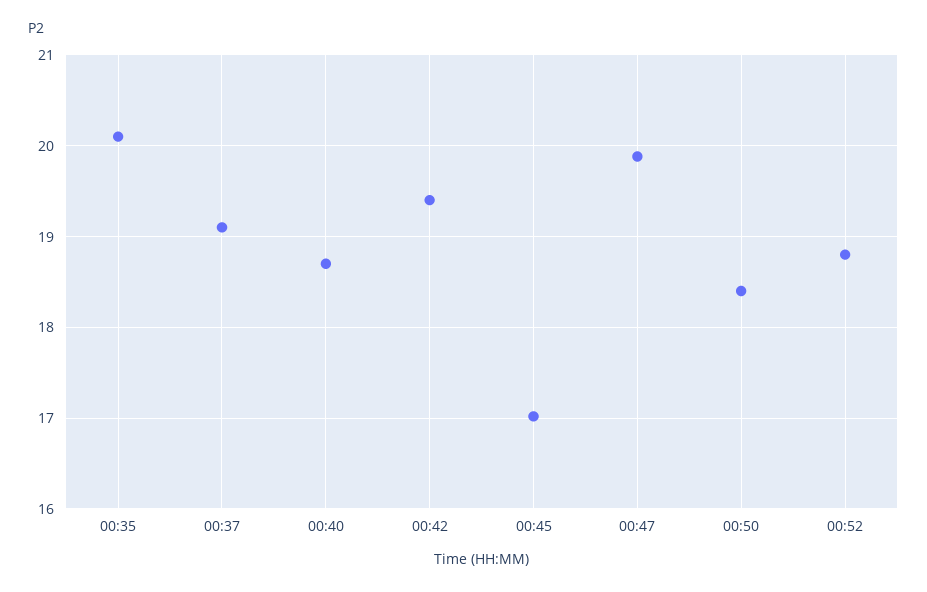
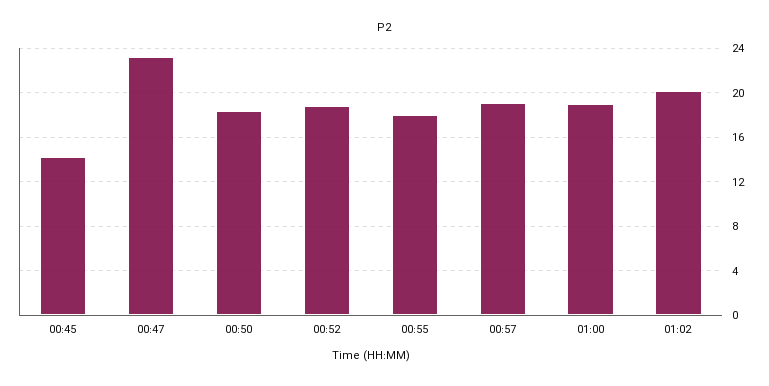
00:35: 20.1 -> none
00:37: 19.1 -> none
00:40: 18.7 -> none
00:42: 19.4 -> none
00:45: 17 -> 14
00:47: 19.9 -> 23
00:55: none -> 18
00:57: none -> 19
01:00: none -> 19
01:02: none -> 20

